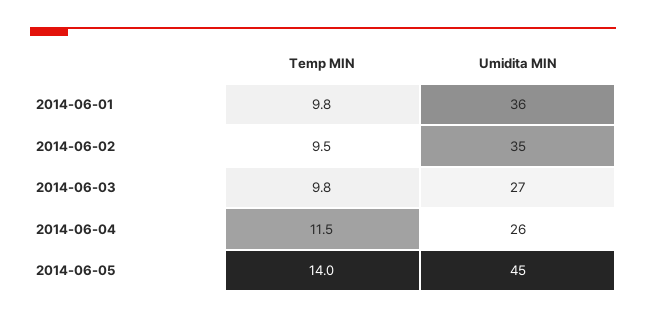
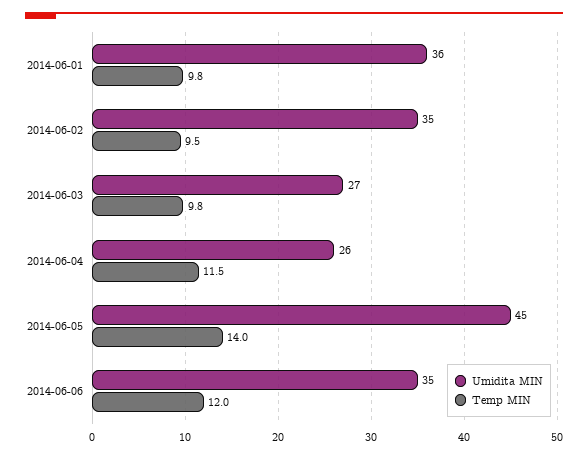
Umidita MIN, 2014-06-06: none -> 35
Temp MIN, 2014-06-06: none -> 12

